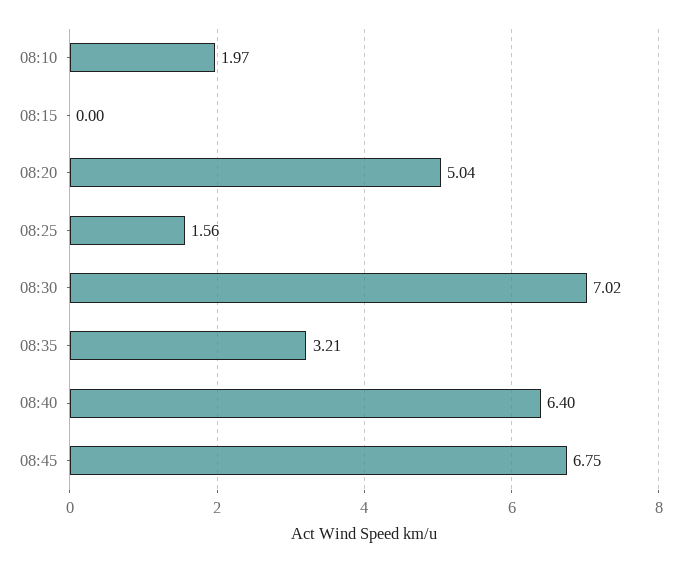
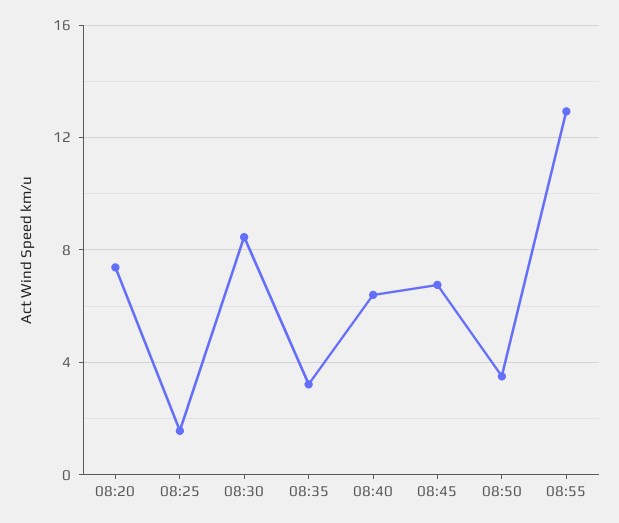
08:10: 1.97 -> none
08:15: 0 -> none
08:20: 5.04 -> 7.5
08:30: 7.02 -> 8.5
08:50: none -> 3.5
08:55: none -> 13

